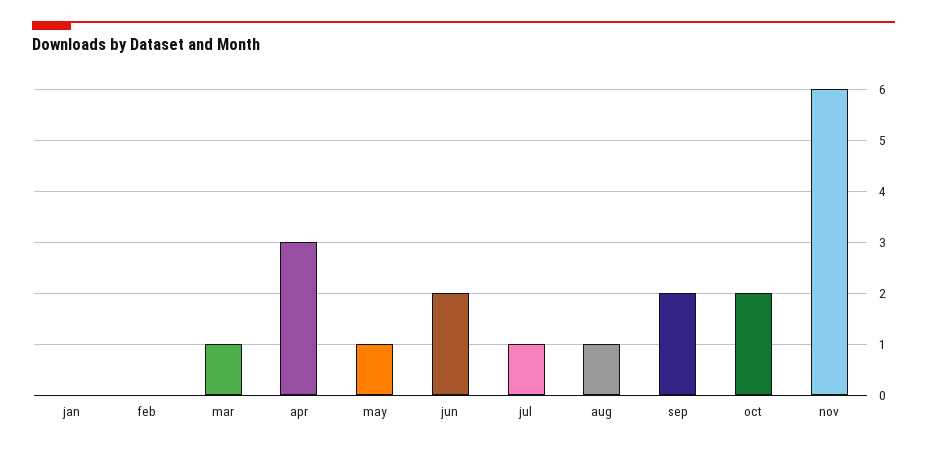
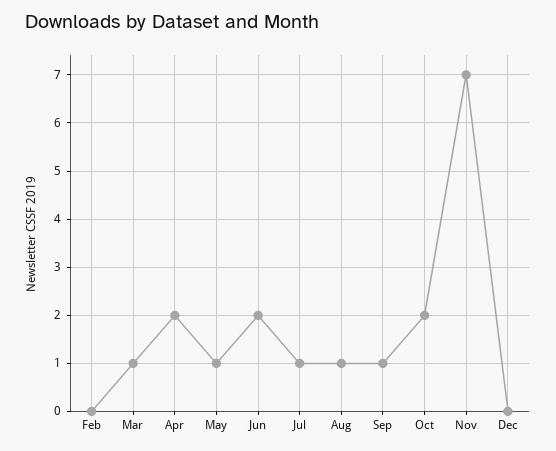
jan: 0 -> none
apr: 3 -> 2
sep: 2 -> 1
nov: 6 -> 7
Dec: none -> 0

